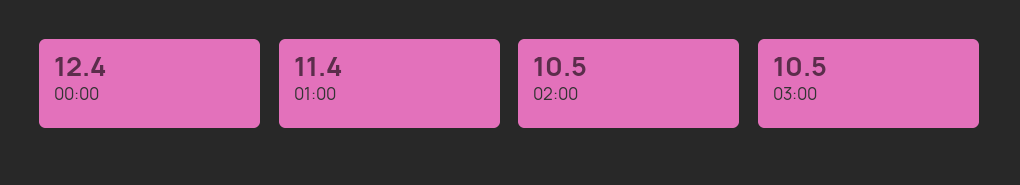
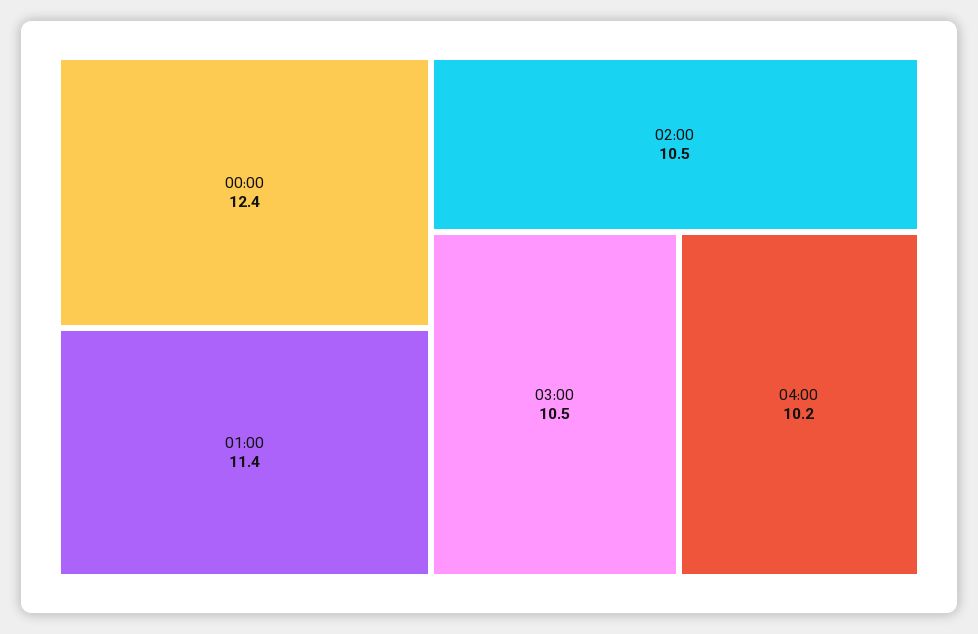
04:00: none -> 10.2

